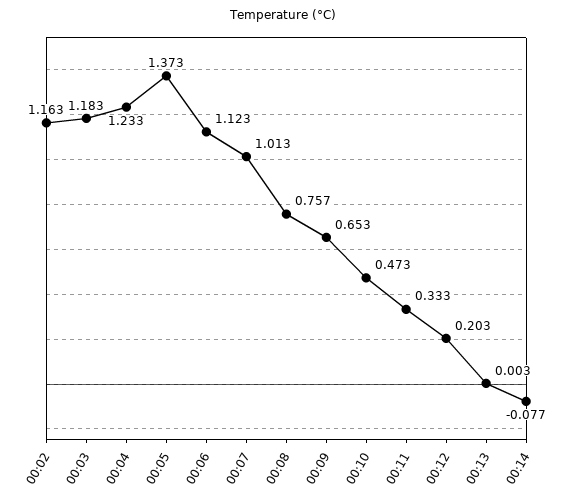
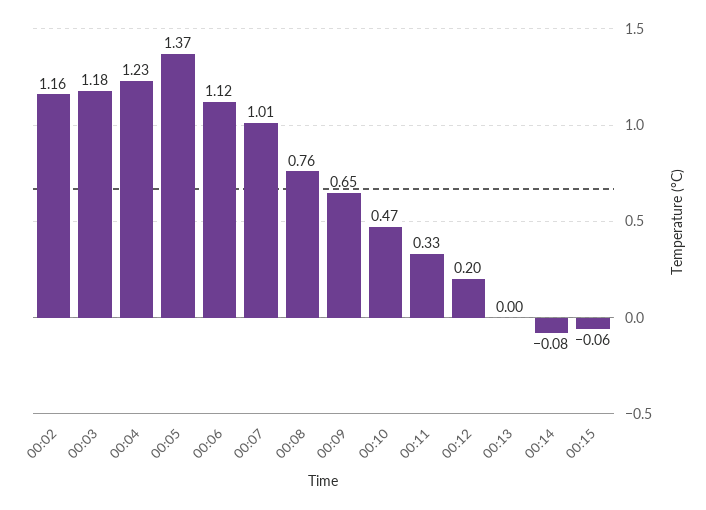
00:15: none -> -0.06

